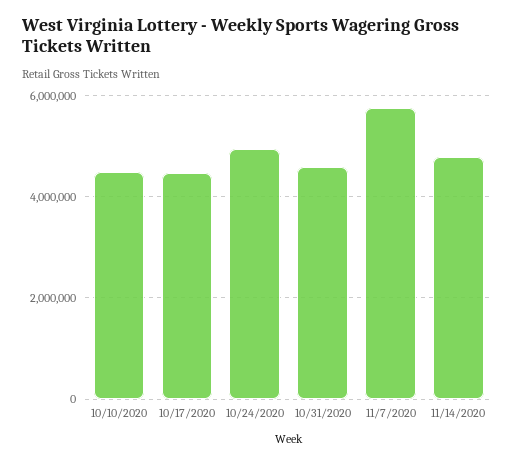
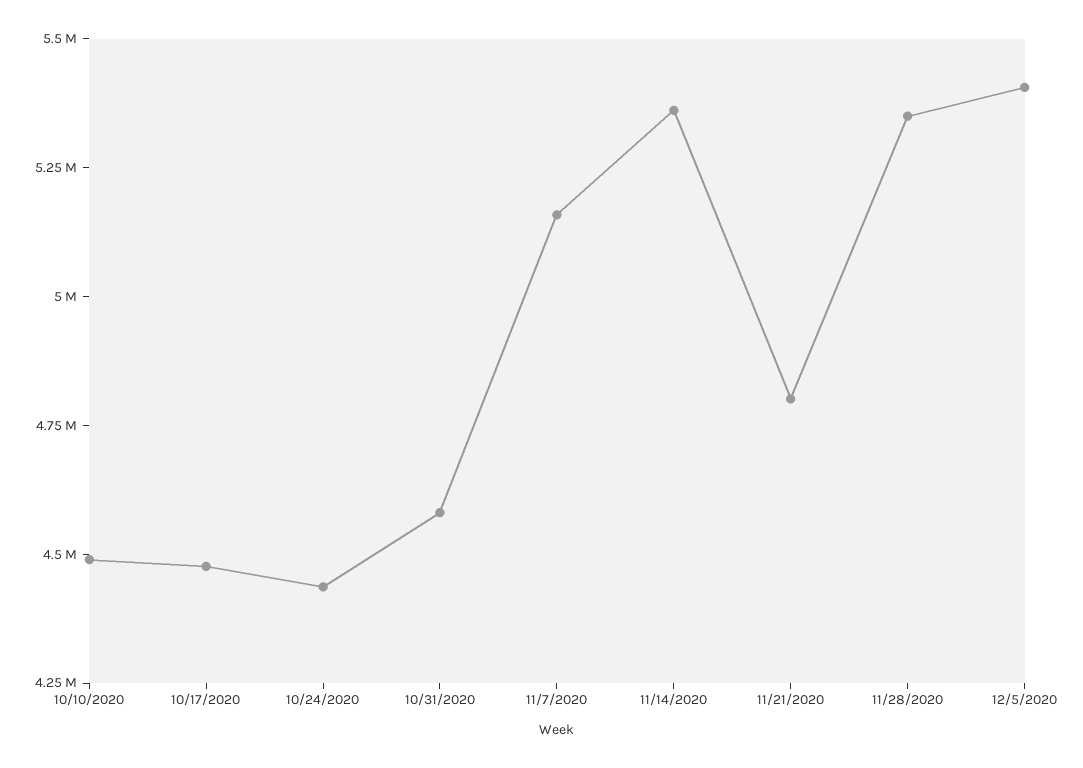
10/24/2020: 5000000 -> 4450000
11/7/2020: 5800000 -> 5150000
11/14/2020: 4800000 -> 5350000
11/21/2020: none -> 4800000
11/28/2020: none -> 5350000
12/5/2020: none -> 5400000

